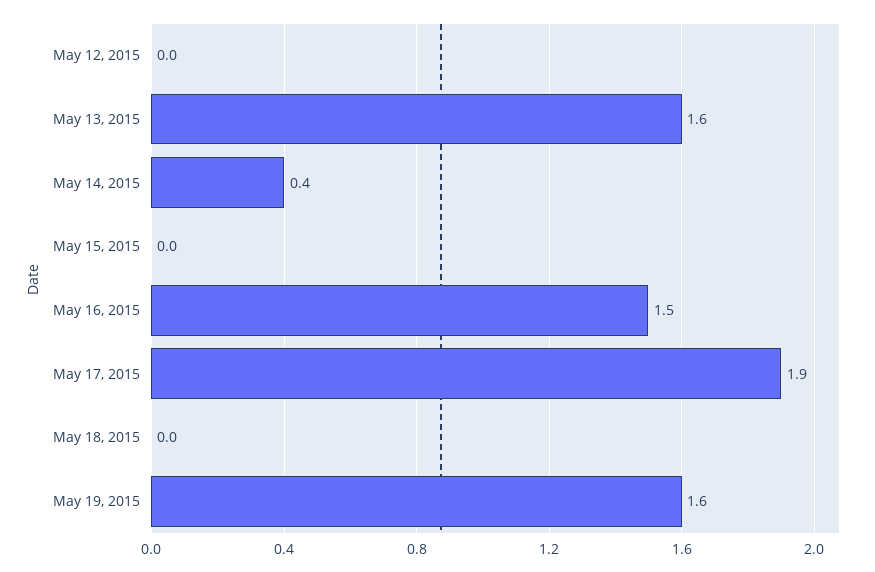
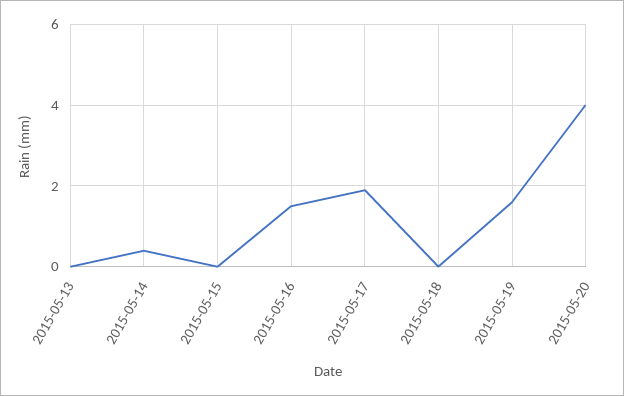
May 12, 2015: 0 -> none
May 13, 2015: 1.6 -> 0
2015-05-20: none -> 4

